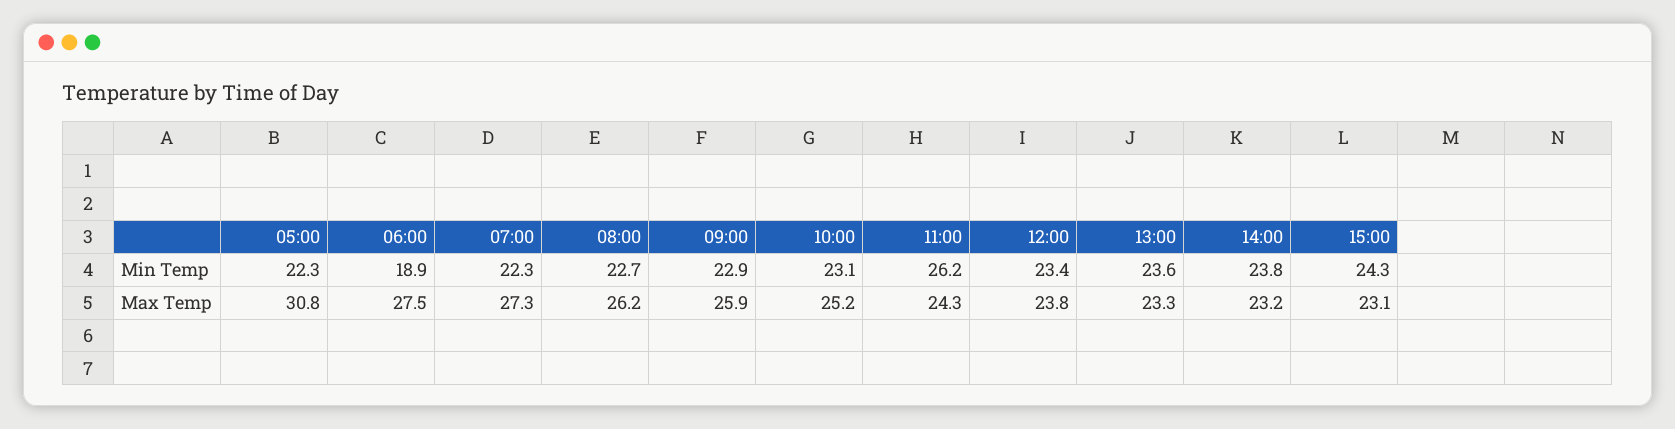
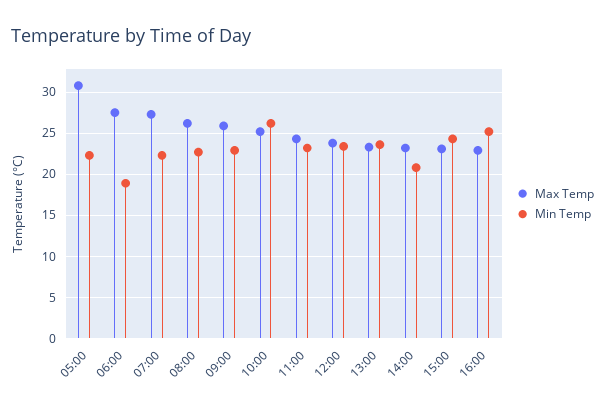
Min Temp, 10:00: 23.1 -> 26
Min Temp, 11:00: 26.2 -> 23
Min Temp, 14:00: 23.8 -> 21
Max Temp, 16:00: none -> 23
Min Temp, 16:00: none -> 25

